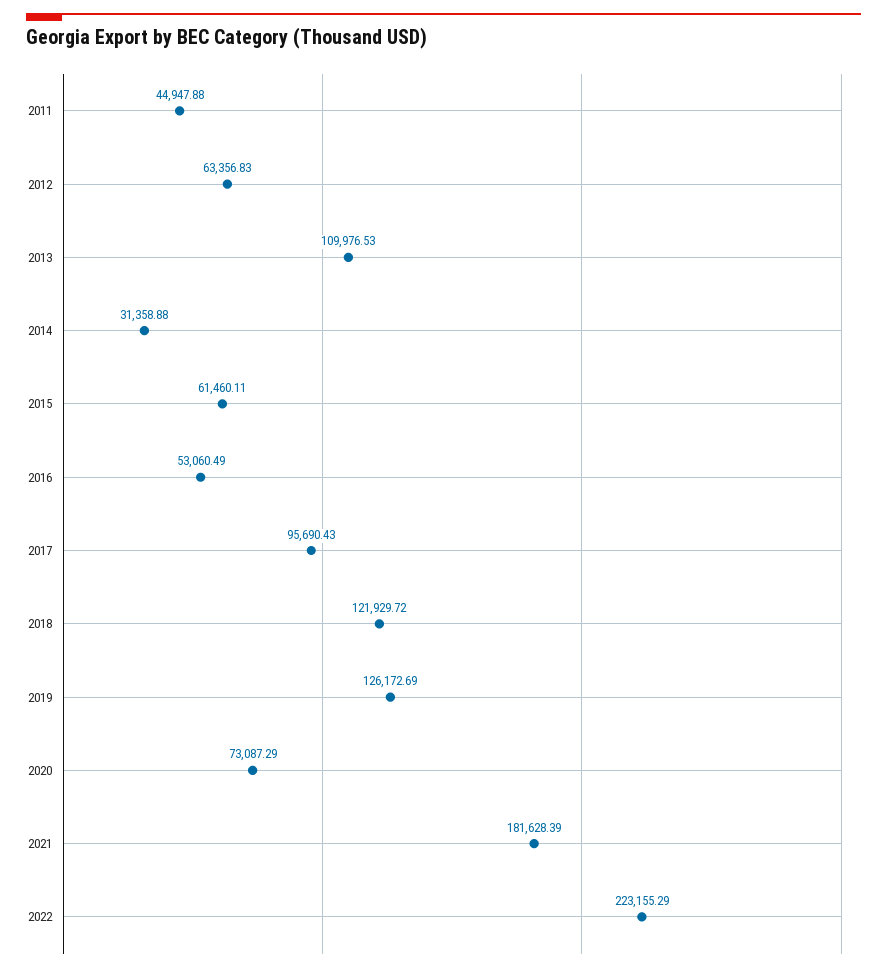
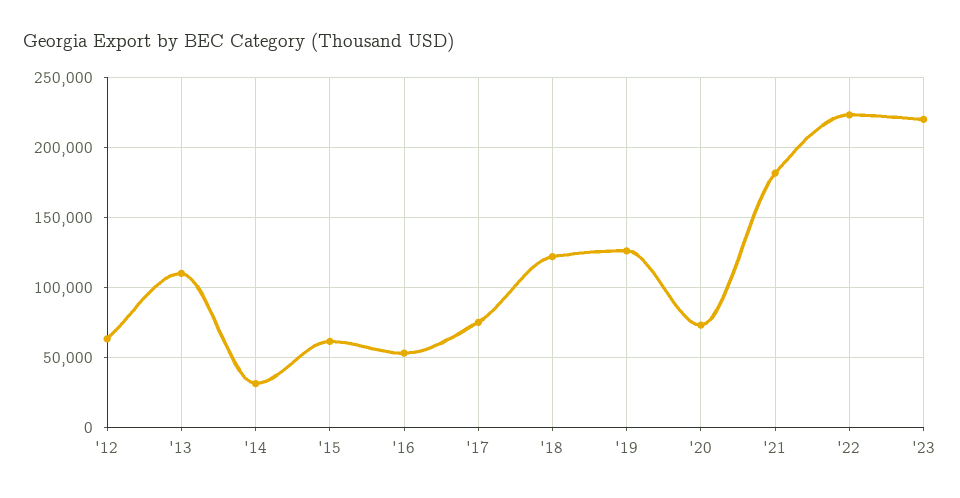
2011: 44947.88 -> none
2017: 95690.43 -> 75000
'23: none -> 220000

